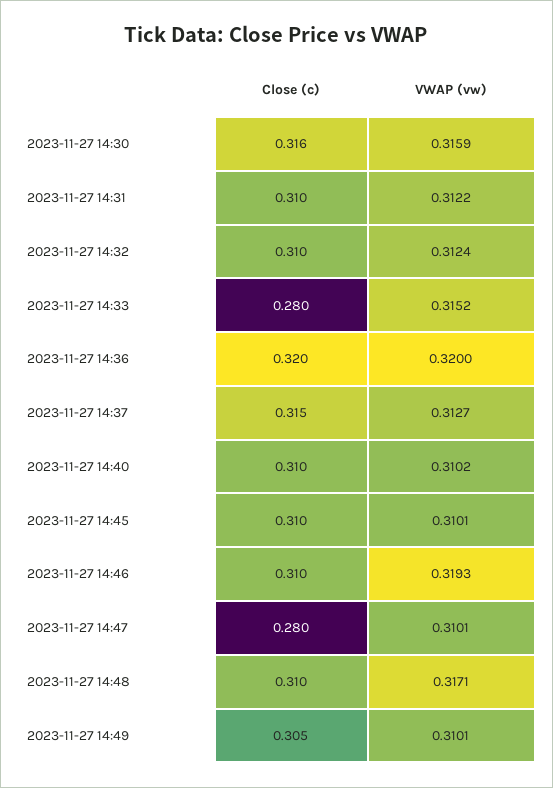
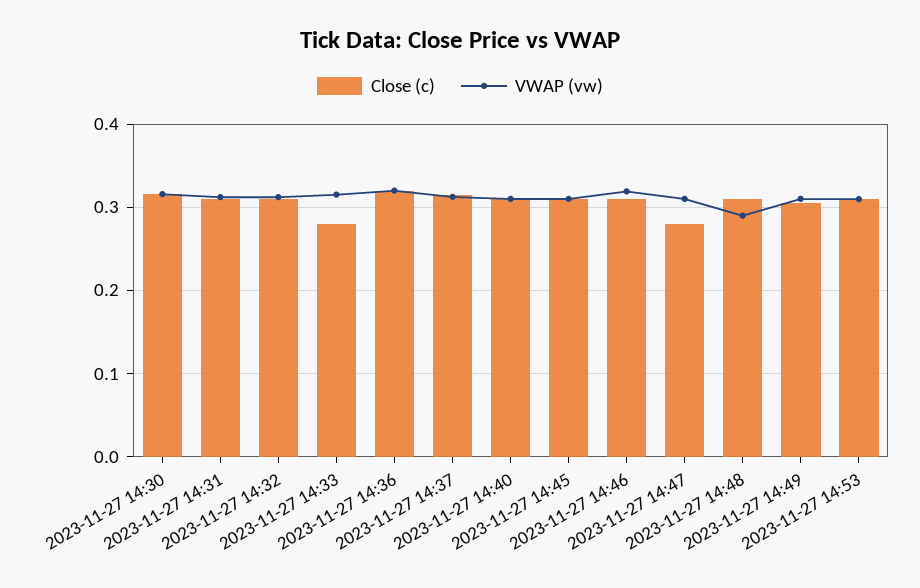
VWAP (vw), 2023-11-27 14:48: 0.3171 -> 0.29
Close (c), 2023-11-27 14:53: none -> 0.31
VWAP (vw), 2023-11-27 14:53: none -> 0.31

